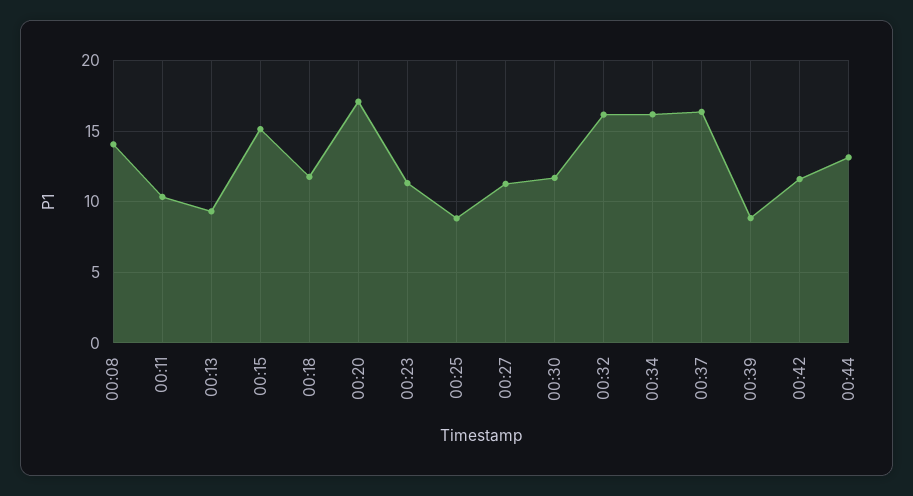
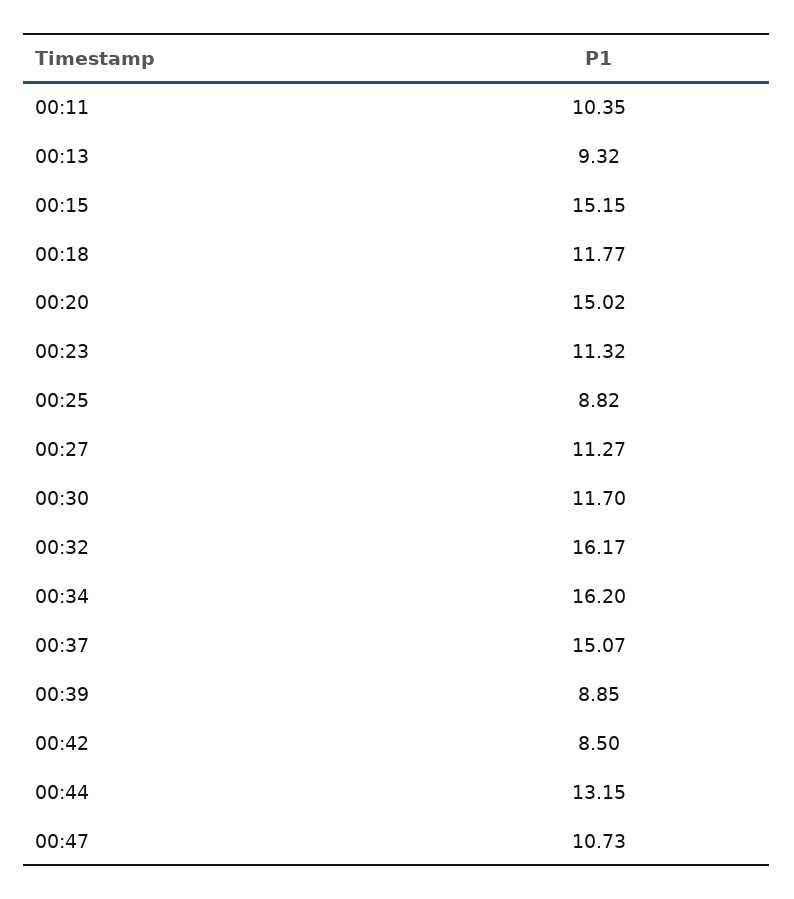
00:08: 14 -> none
00:20: 17 -> 15.02
00:37: 16.5 -> 15.07
00:42: 11.5 -> 8.5
00:47: none -> 10.73

